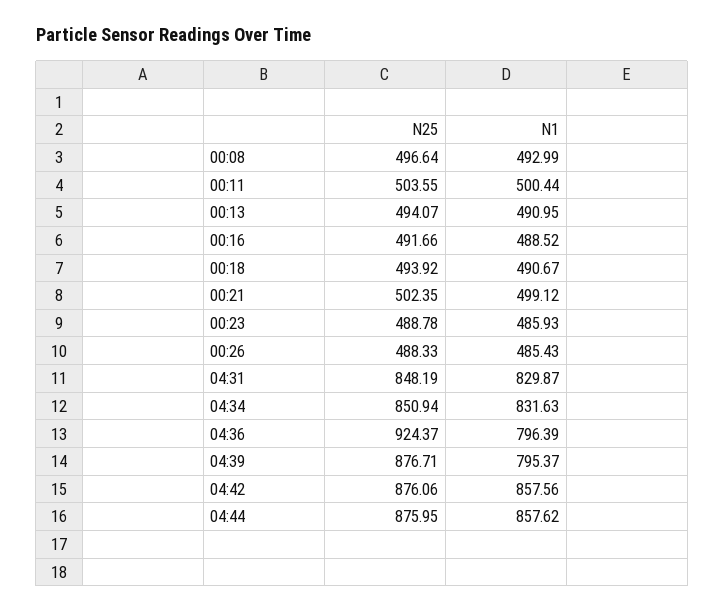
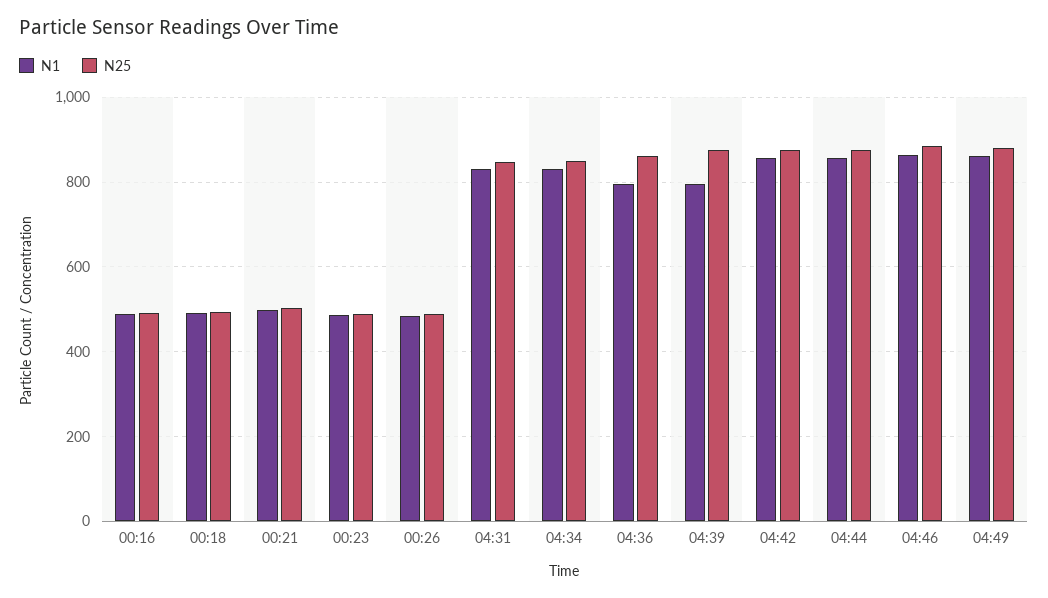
N25, 00:08: 496.64 -> none
N1, 00:08: 492.99 -> none
N25, 00:11: 503.55 -> none
N1, 00:11: 500.44 -> none
N25, 00:13: 494.07 -> none
N1, 00:13: 490.95 -> none
N25, 04:36: 924.37 -> 860
N1, 04:46: none -> 860
N25, 04:46: none -> 880
N1, 04:49: none -> 860
N25, 04:49: none -> 880

